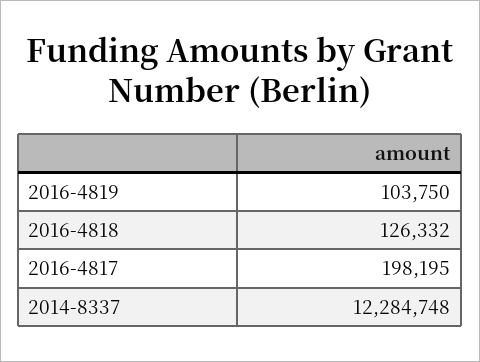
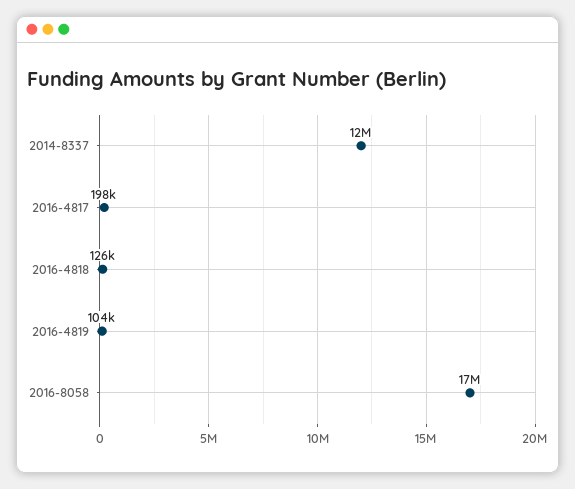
2016-8058: none -> 17000000

